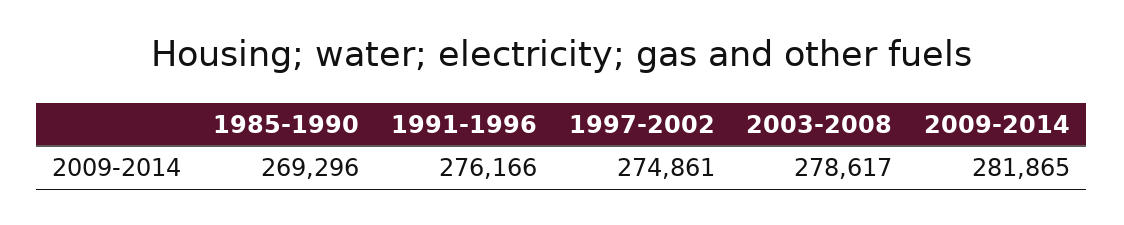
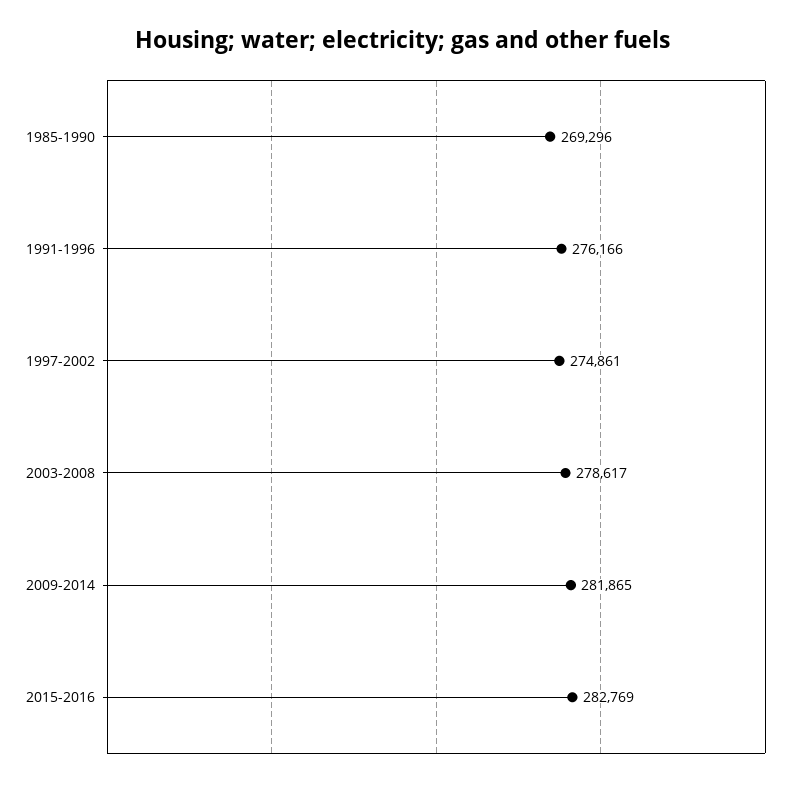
2015-2016: none -> 282769

